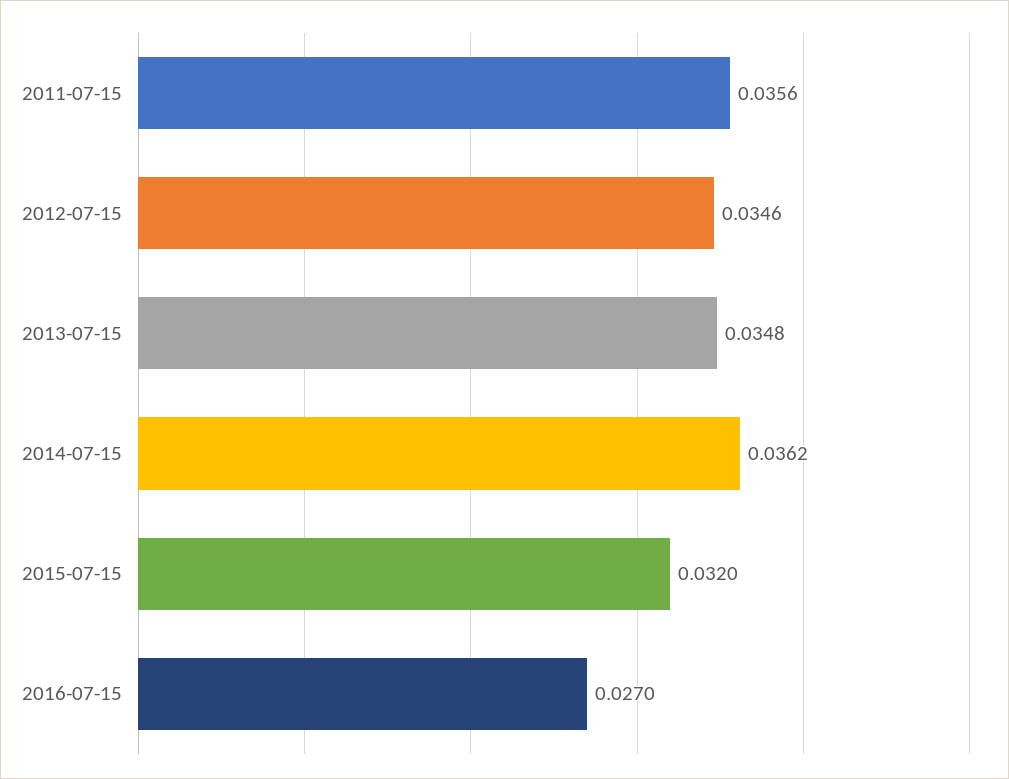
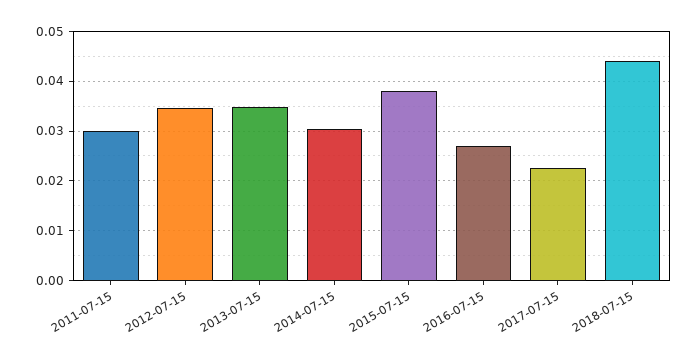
2011-07-15: 0.0356 -> 0.03
2014-07-15: 0.0362 -> 0.03
2015-07-15: 0.032 -> 0.038
2017-07-15: none -> 0.022
2018-07-15: none -> 0.044

